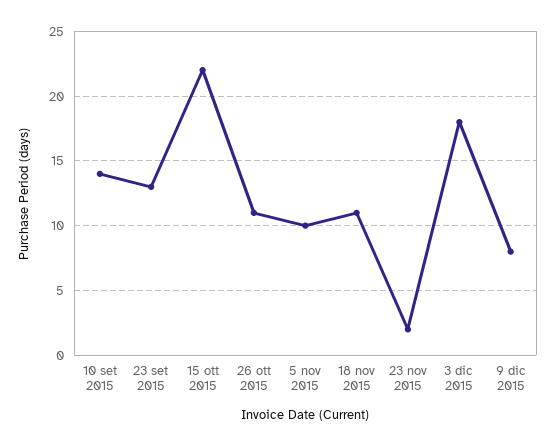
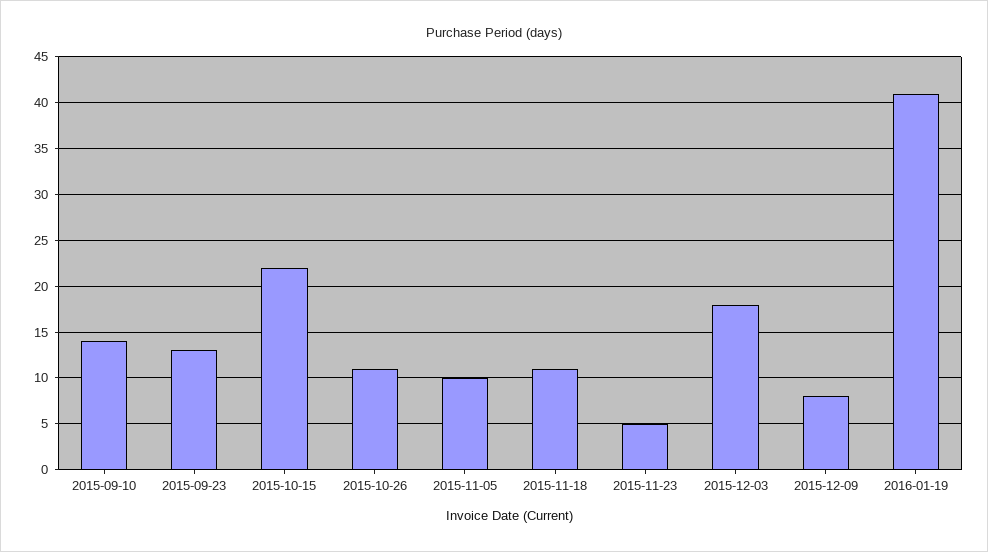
23 nov 2015: 2 -> 5
2016-01-19: none -> 41

